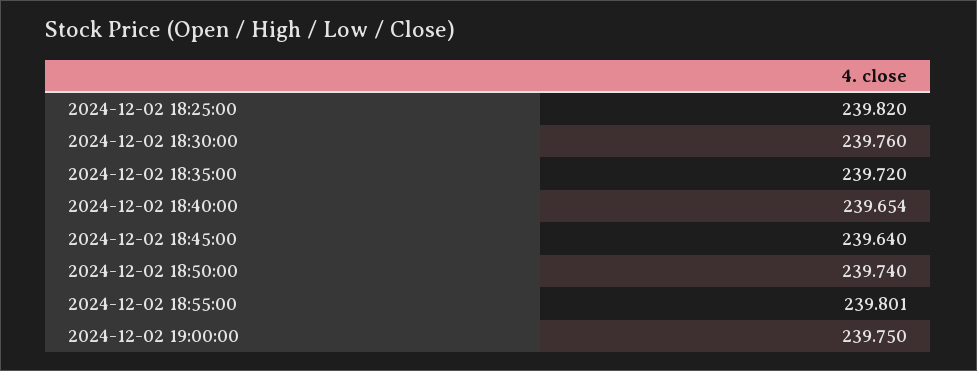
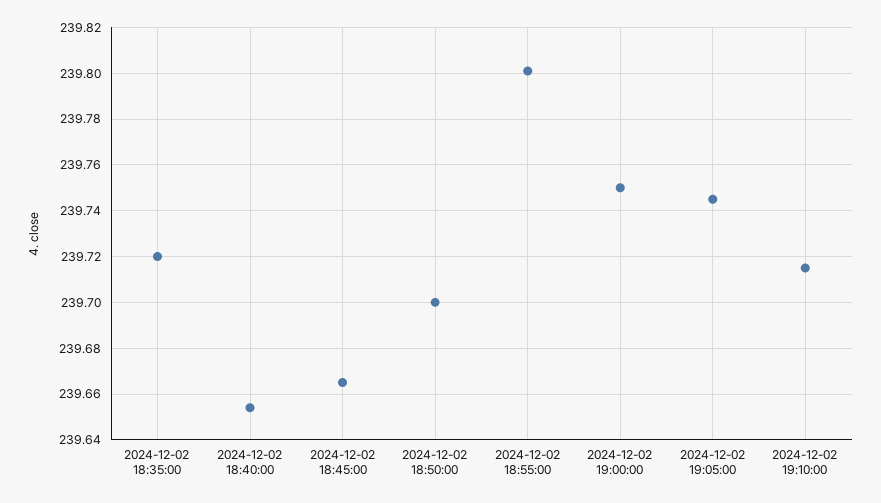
2024-12-02 18:25:00: 239.82 -> none
2024-12-02 18:30:00: 239.76 -> none
2024-12-02 18:45:00: 239.64 -> 239.665
2024-12-02 18:50:00: 239.74 -> 239.7
2024-12-02 19:05:00: none -> 239.745
2024-12-02 19:10:00: none -> 239.715

